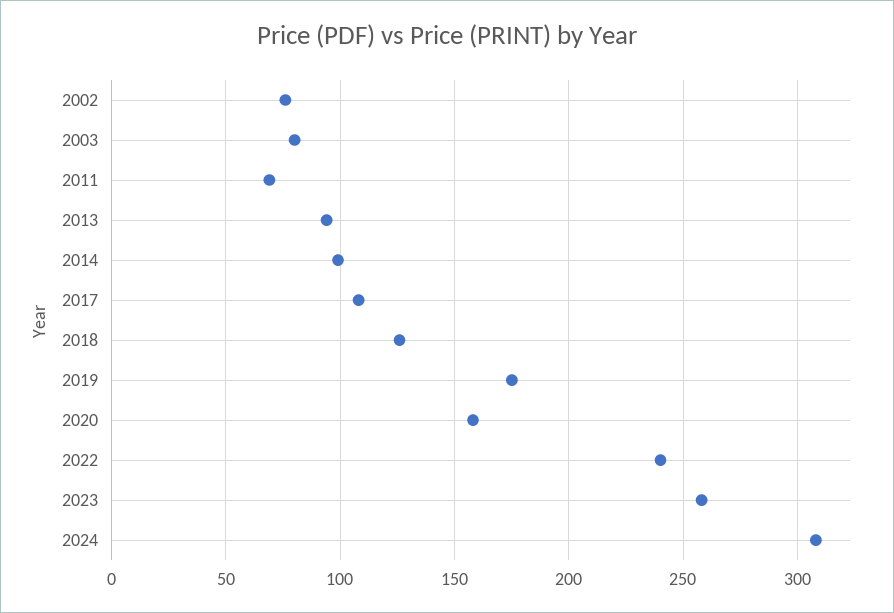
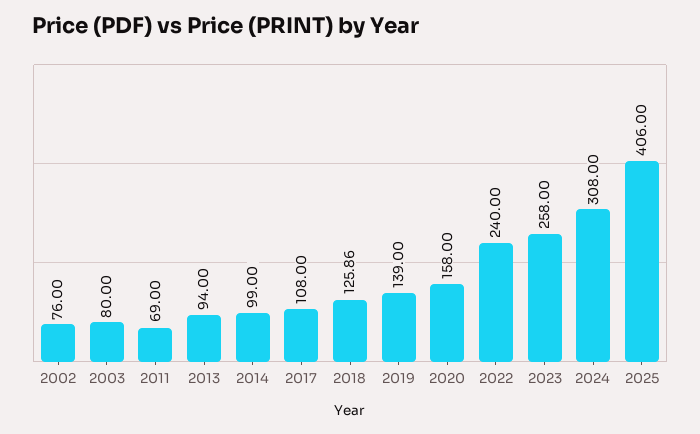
2019: 175 -> 139
2025: none -> 406

